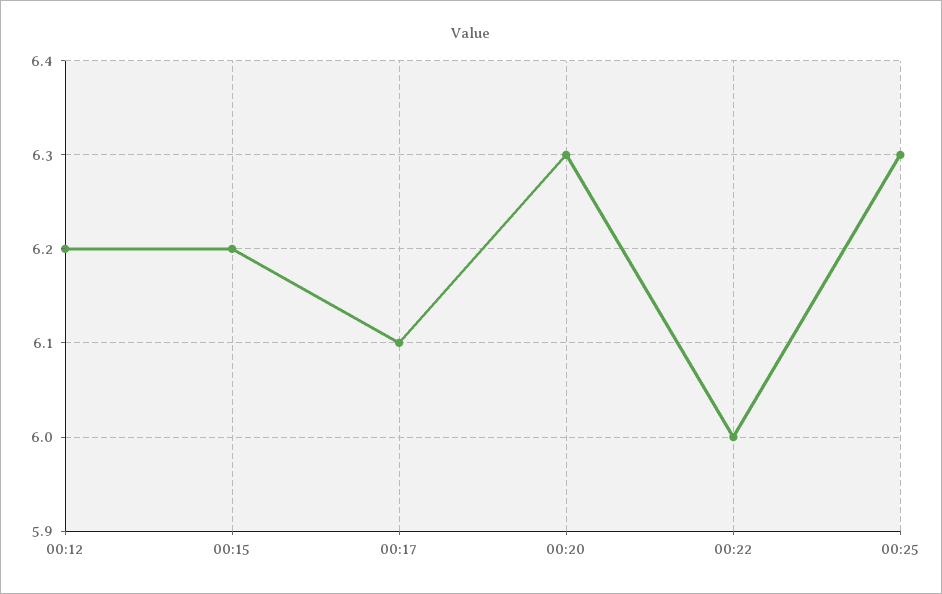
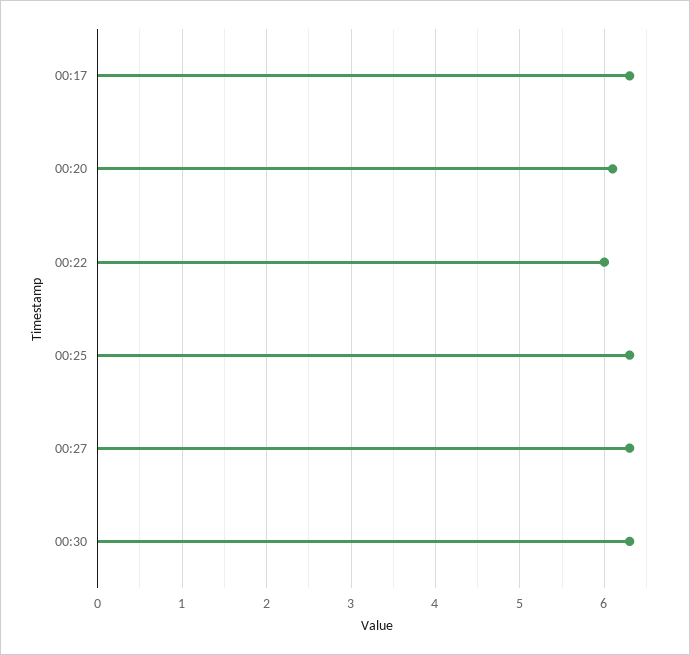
00:12: 6.2 -> none
00:15: 6.2 -> none
00:17: 6.1 -> 6.3
00:20: 6.3 -> 6.1
00:27: none -> 6.3
00:30: none -> 6.3

